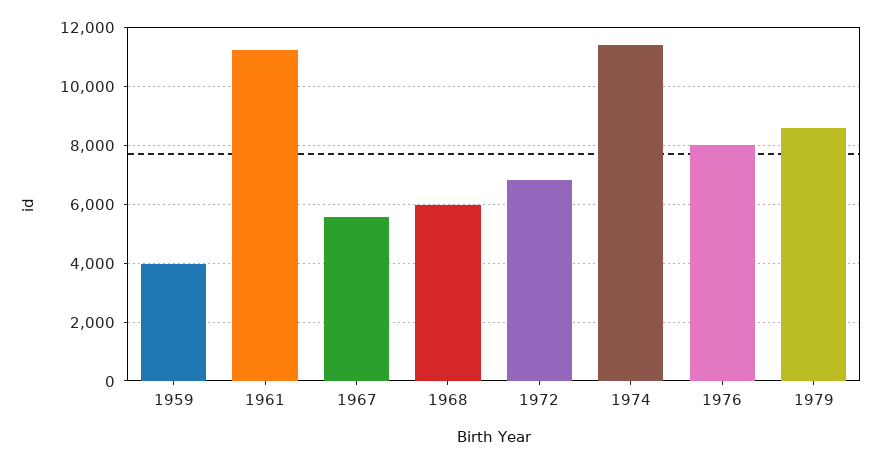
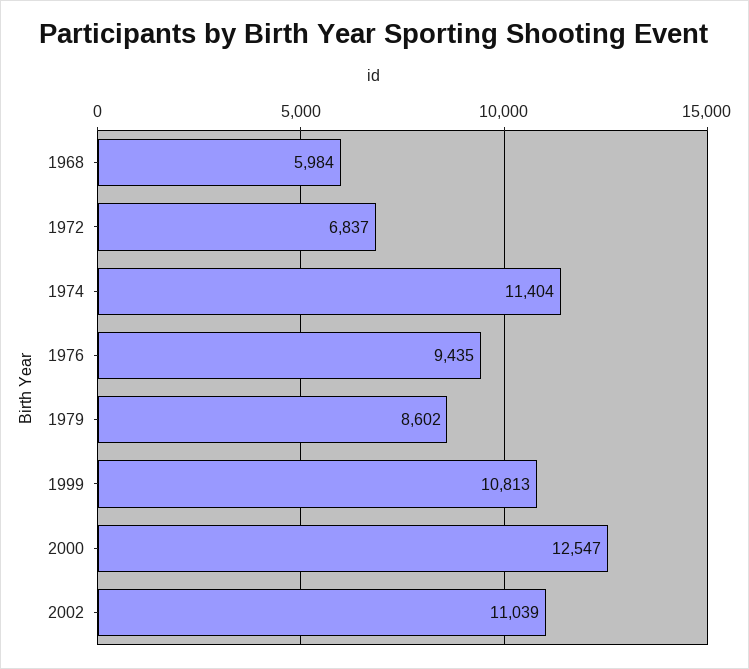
1959: 4000 -> none
1961: 11250 -> none
1967: 5500 -> none
1976: 8000 -> 9435
1999: none -> 10813
2000: none -> 12547
2002: none -> 11039

